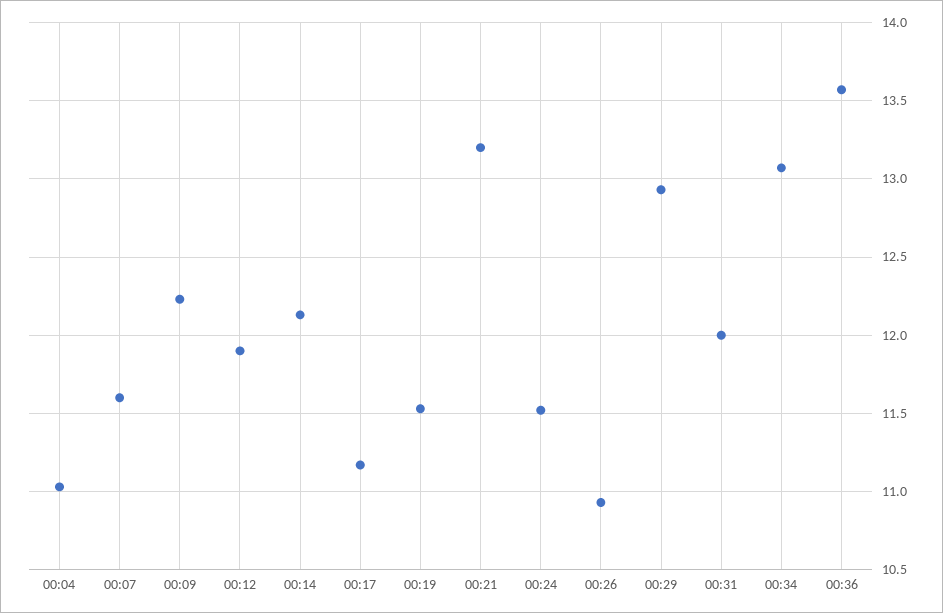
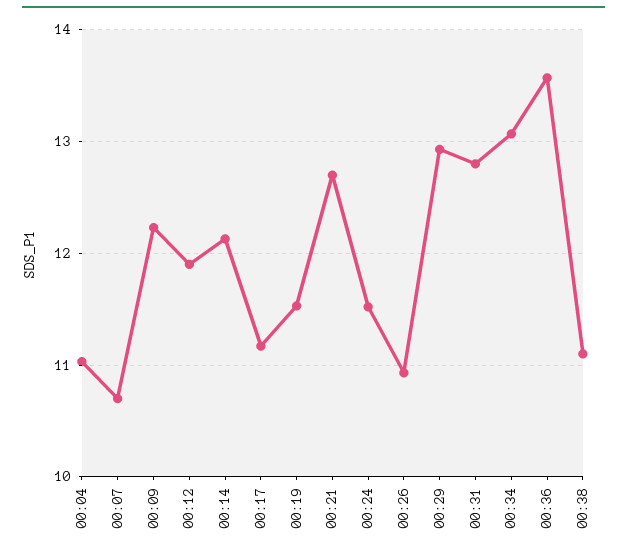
00:07: 11.6 -> 10.7
00:21: 13.2 -> 12.7
00:31: 12 -> 12.8
00:38: none -> 11.1

